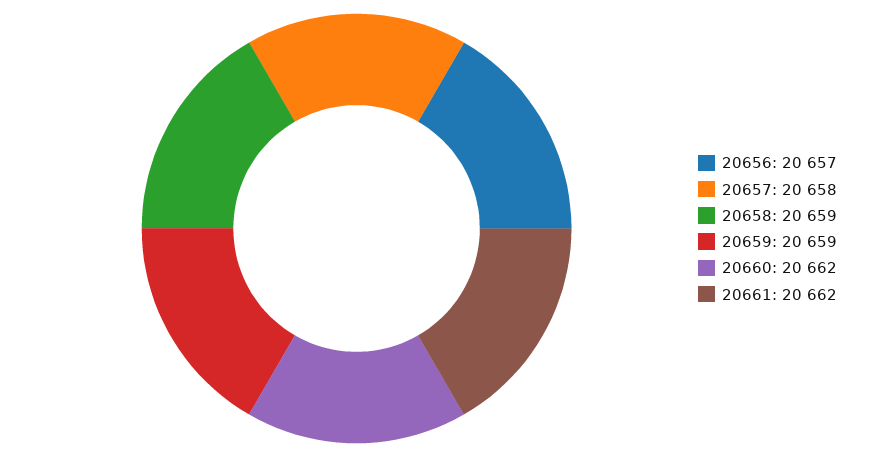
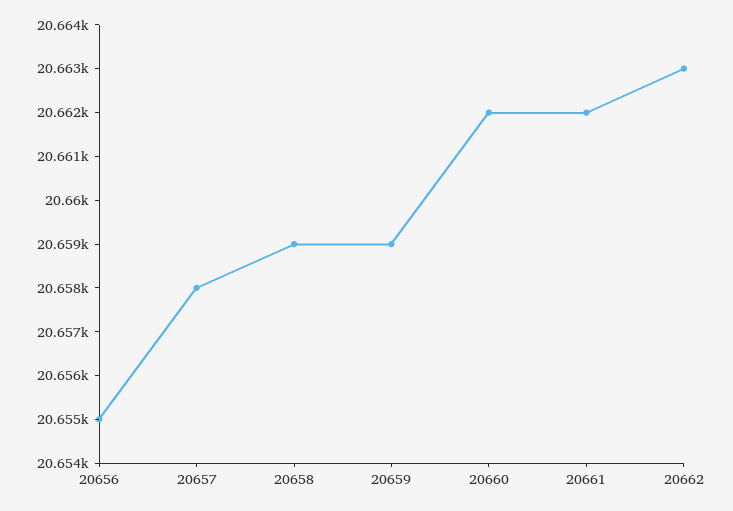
20656: 20657 -> 20655
20662: none -> 20663

